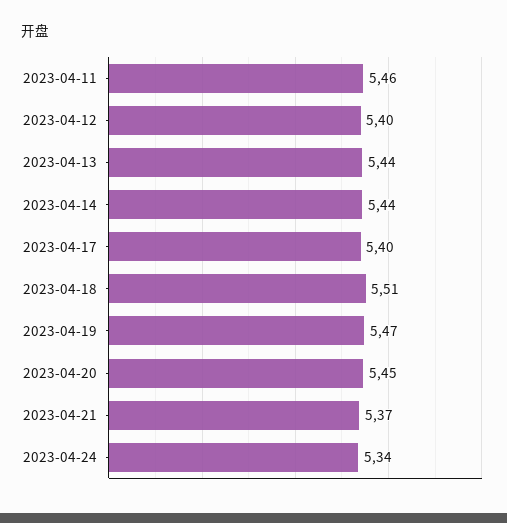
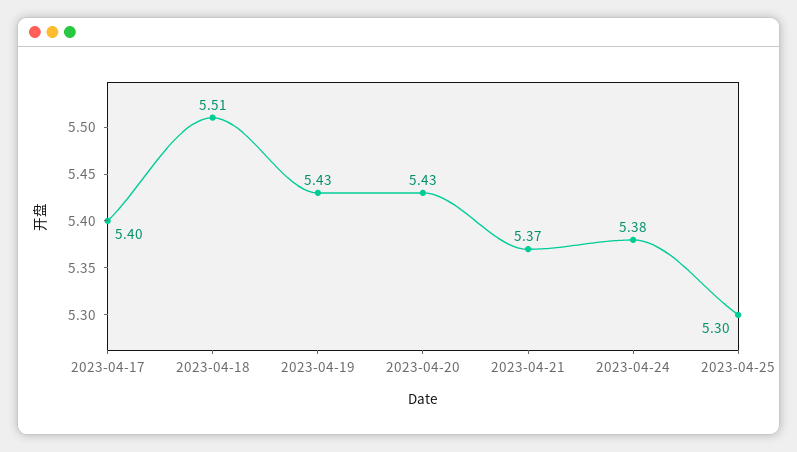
2023-04-11: 5.46 -> none
2023-04-12: 5.4 -> none
2023-04-13: 5.44 -> none
2023-04-14: 5.44 -> none
2023-04-19: 5.47 -> 5.43
2023-04-20: 5.45 -> 5.43
2023-04-24: 5.34 -> 5.38
2023-04-25: none -> 5.3

